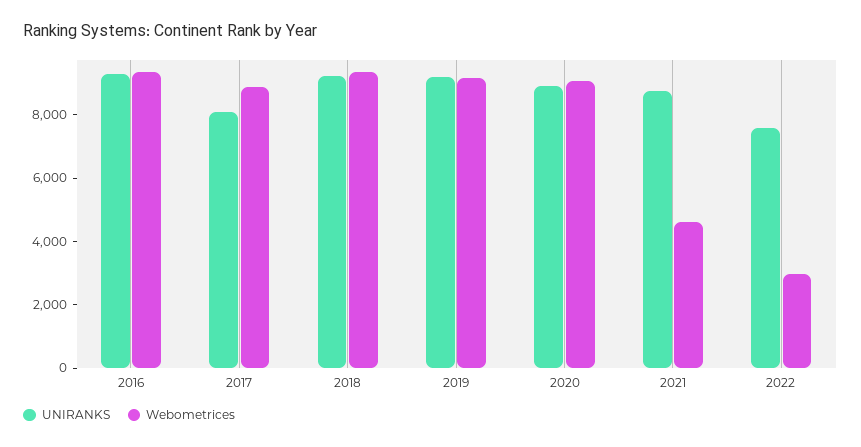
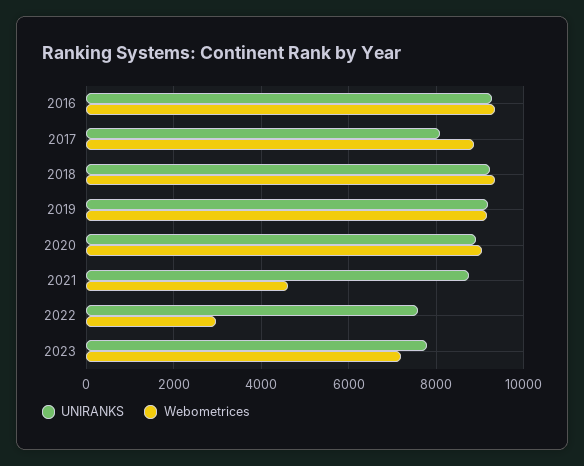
UNIRANKS, 2023: none -> 7800
Webometrices, 2023: none -> 7200

